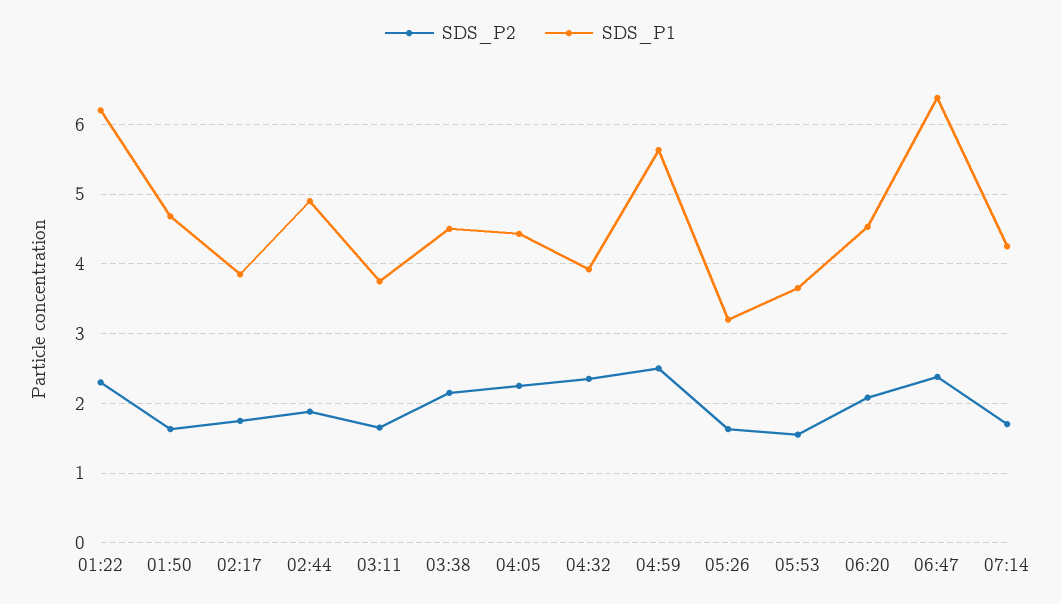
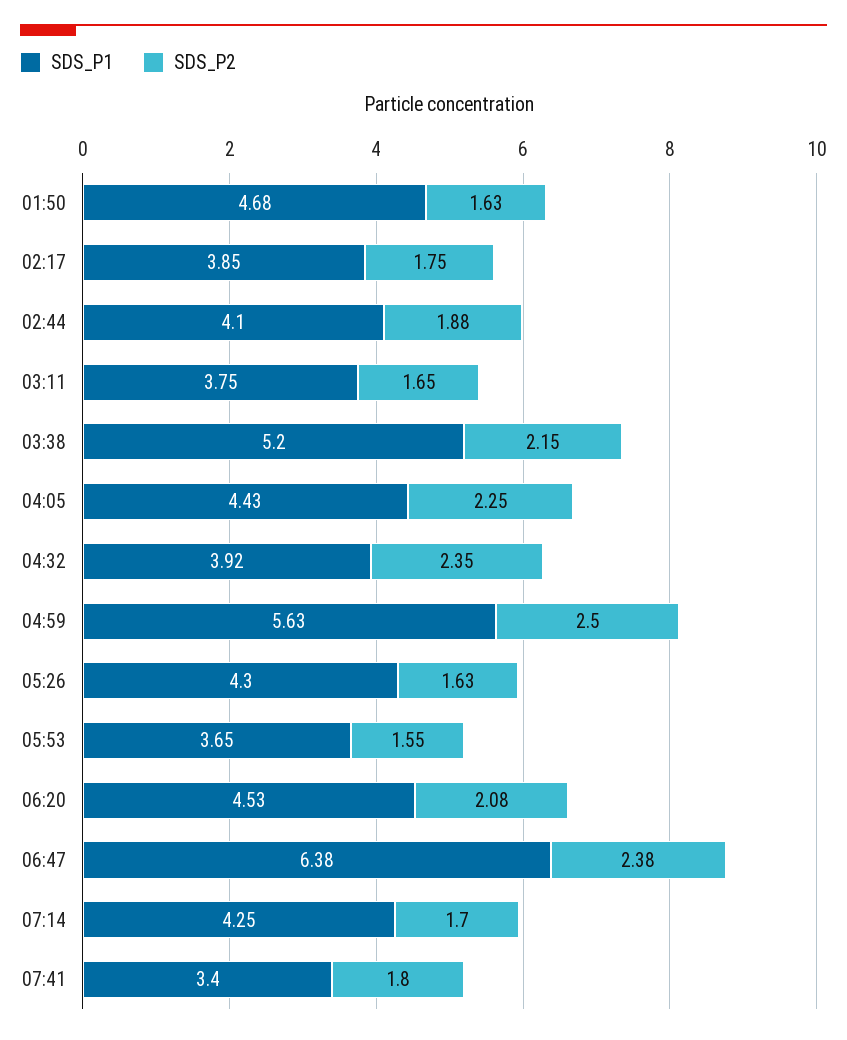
SDS_P2, 01:22: 2.3 -> none
SDS_P1, 01:22: 6.2 -> none
SDS_P1, 02:44: 4.9 -> 4.1
SDS_P1, 03:38: 4.5 -> 5.2
SDS_P1, 05:26: 3.2 -> 4.3
SDS_P1, 07:41: none -> 3.4
SDS_P2, 07:41: none -> 1.8

